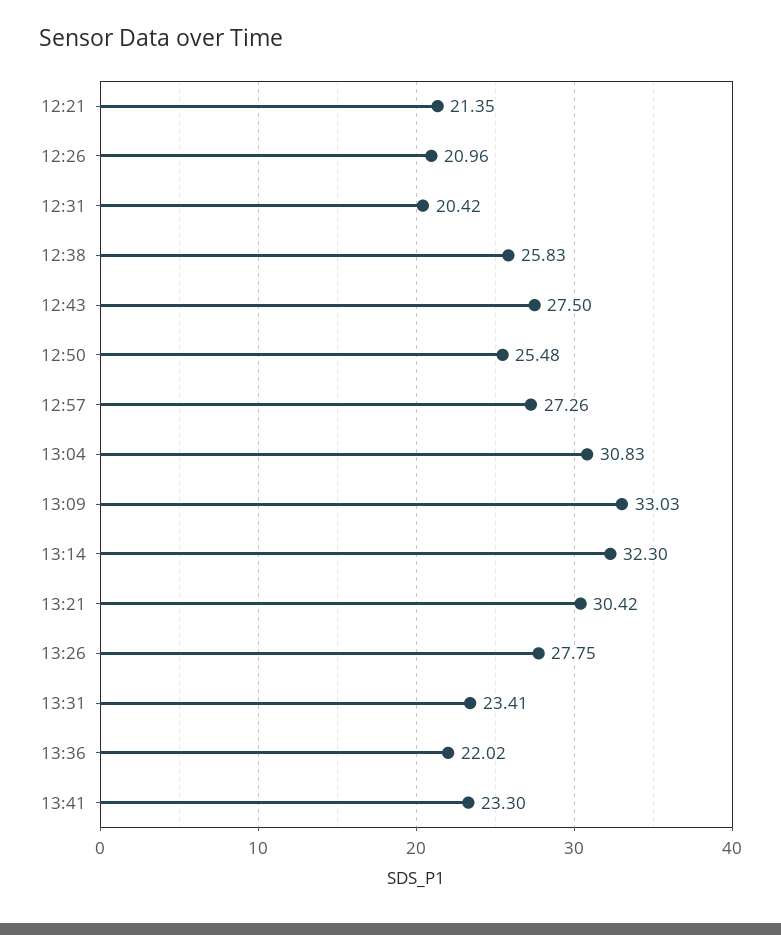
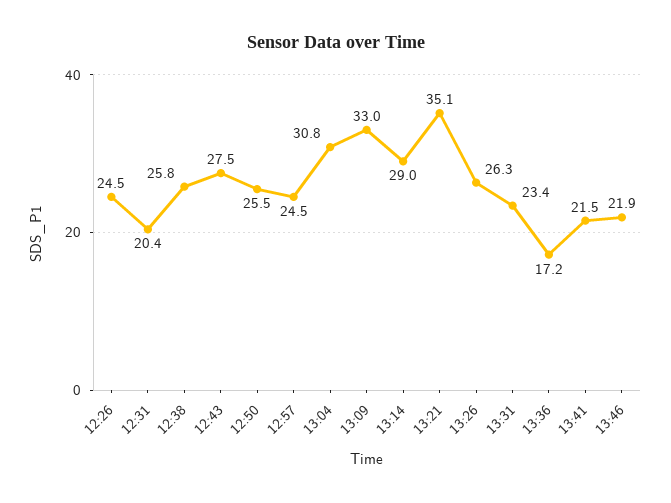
12:21: 21.35 -> none
12:26: 20.96 -> 24.5
12:57: 27.26 -> 24.5
13:14: 32.3 -> 29
13:21: 30.42 -> 35.1
13:26: 27.75 -> 26.3
13:36: 22.02 -> 17.2
13:41: 23.3 -> 21.5
13:46: none -> 21.9

